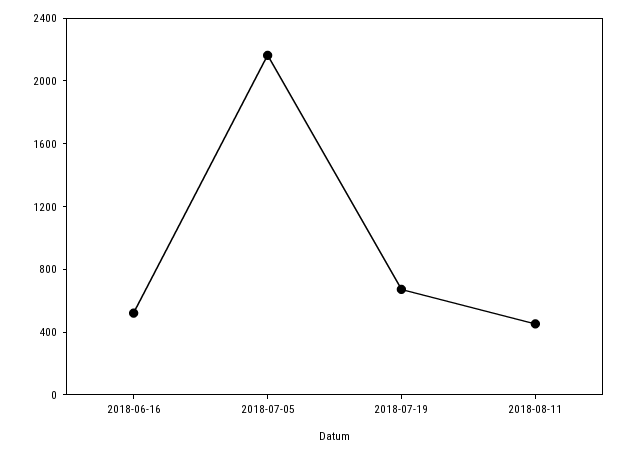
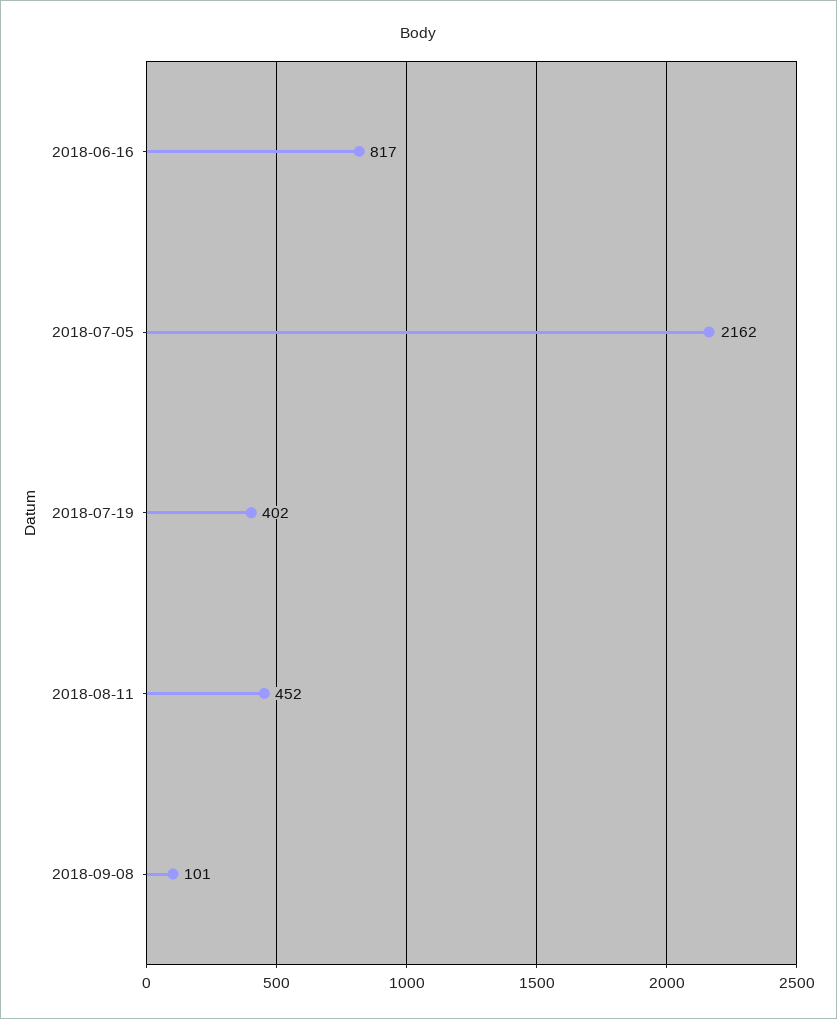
2018-06-16: 500 -> 817
2018-07-19: 700 -> 402
2018-09-08: none -> 101

